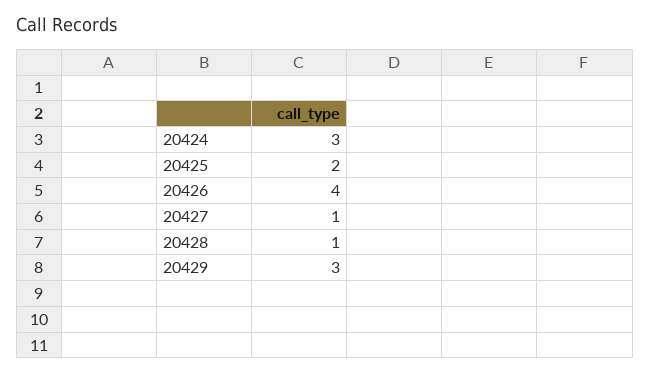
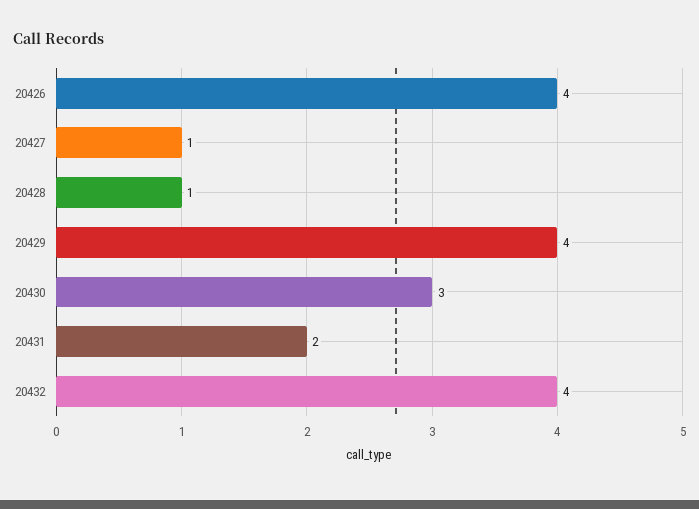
20424: 3 -> none
20425: 2 -> none
20429: 3 -> 4
20430: none -> 3
20431: none -> 2
20432: none -> 4

